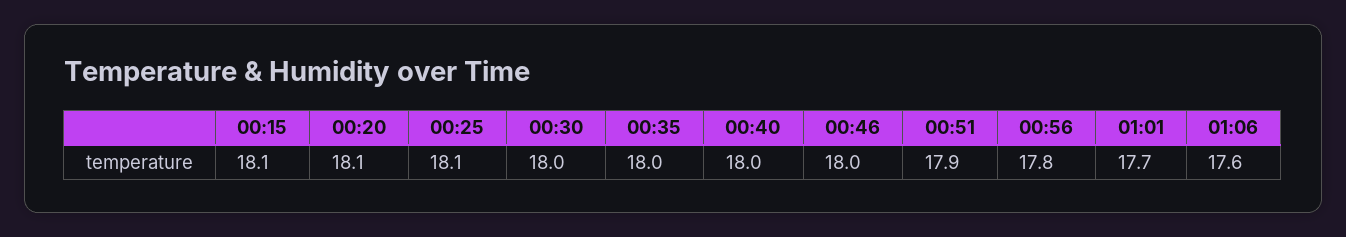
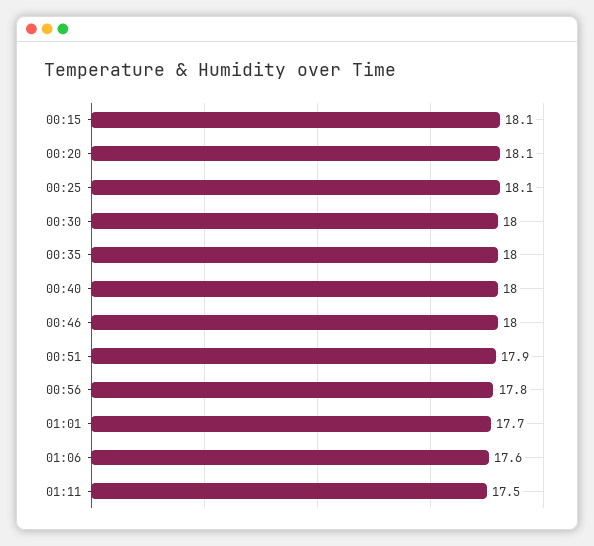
01:11: none -> 17.5

